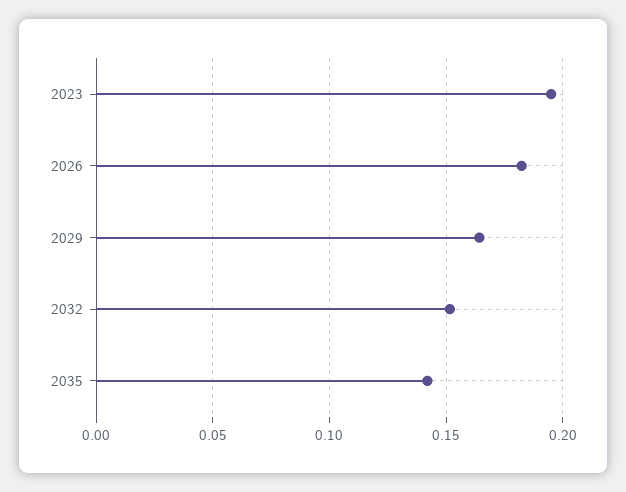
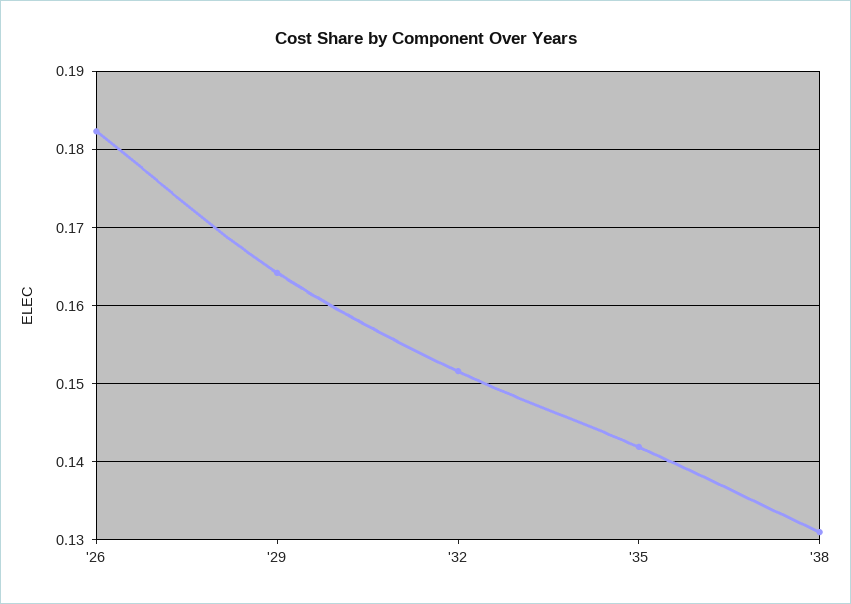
2023: 0.195 -> none
'38: none -> 0.131

